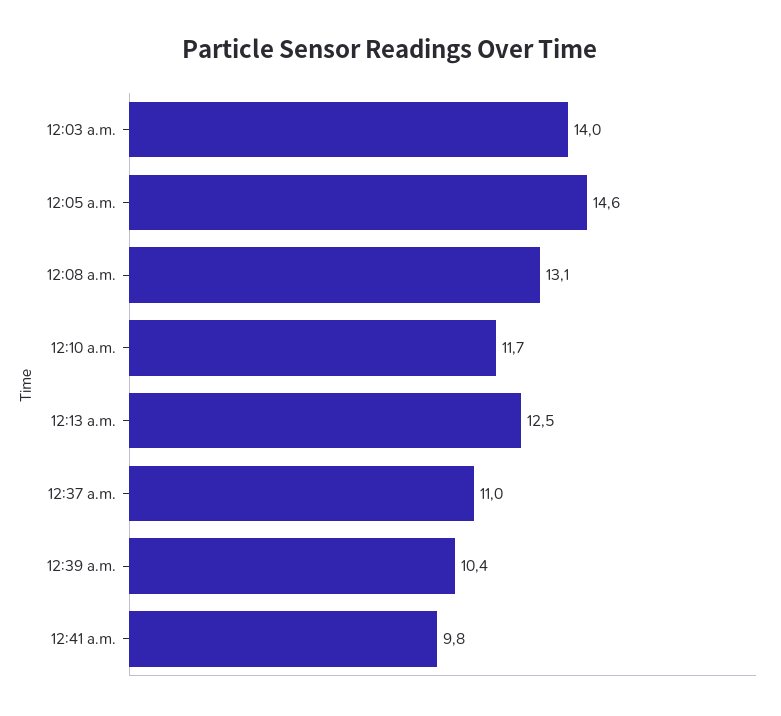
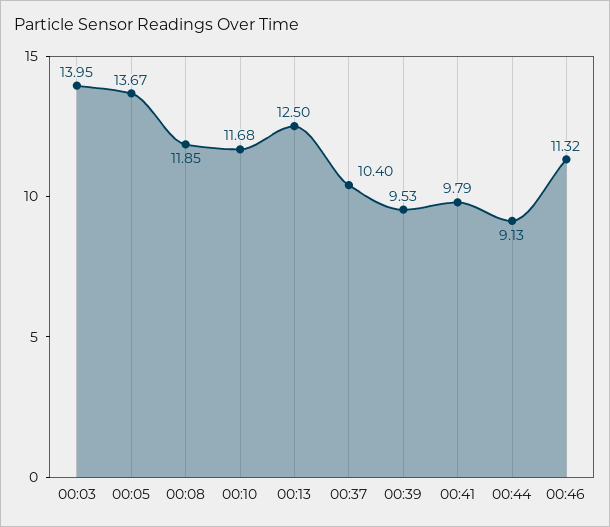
12:05 a.m.: 14.6 -> 13.67
12:08 a.m.: 13.1 -> 11.85
12:37 a.m.: 11 -> 10.4
12:39 a.m.: 10.4 -> 9.53
00:44: none -> 9.13
00:46: none -> 11.32

